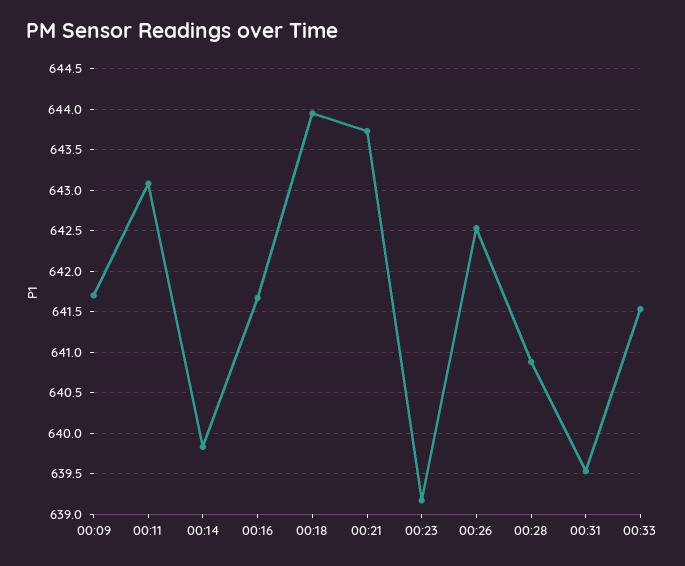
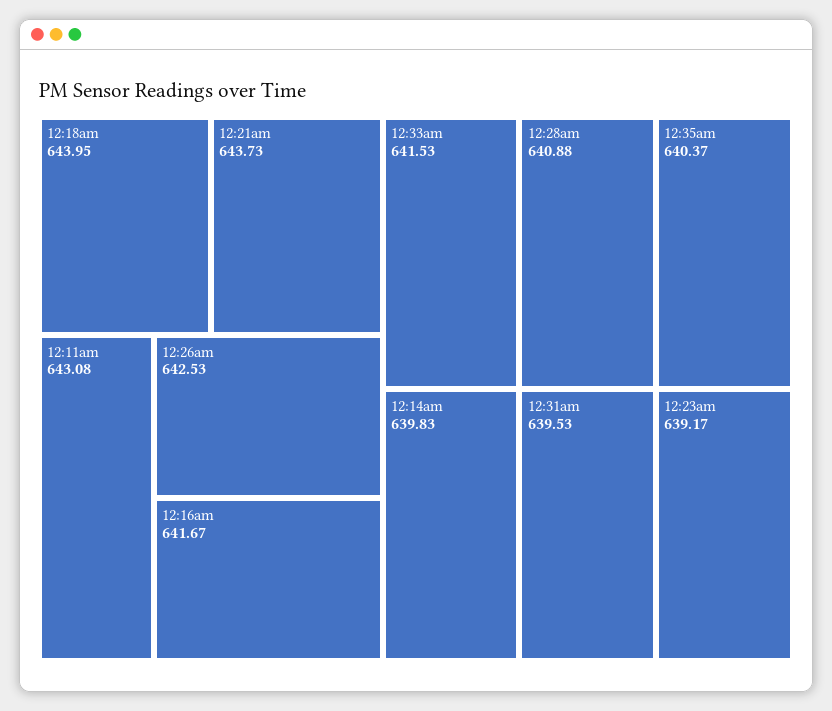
00:09: 641.7 -> none
12:35am: none -> 640.37

